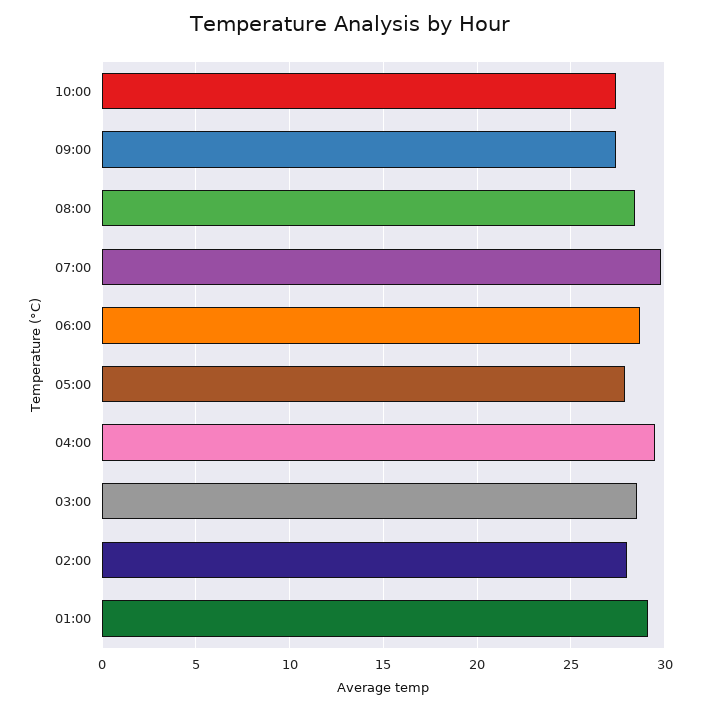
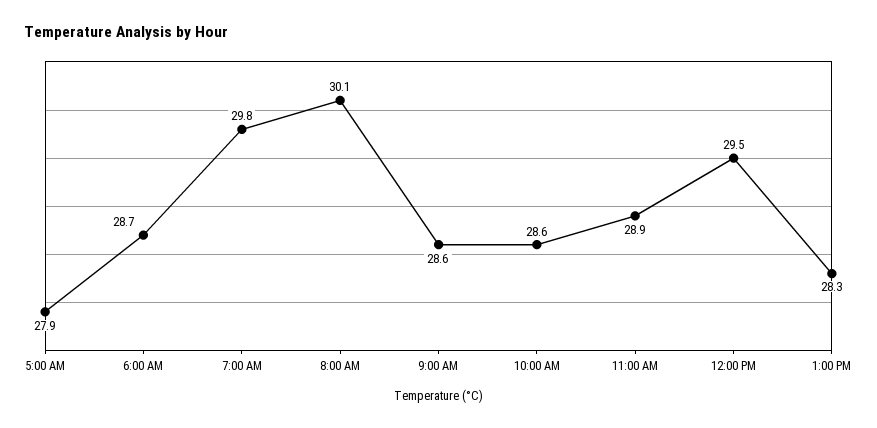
10:00: 27.5 -> 28.6
09:00: 27.5 -> 28.6
08:00: 28.5 -> 30.1
04:00: 29.5 -> none
03:00: 28.5 -> none
02:00: 28 -> none
01:00: 29 -> none
11:00 AM: none -> 28.9
12:00 PM: none -> 29.5
1:00 PM: none -> 28.3

